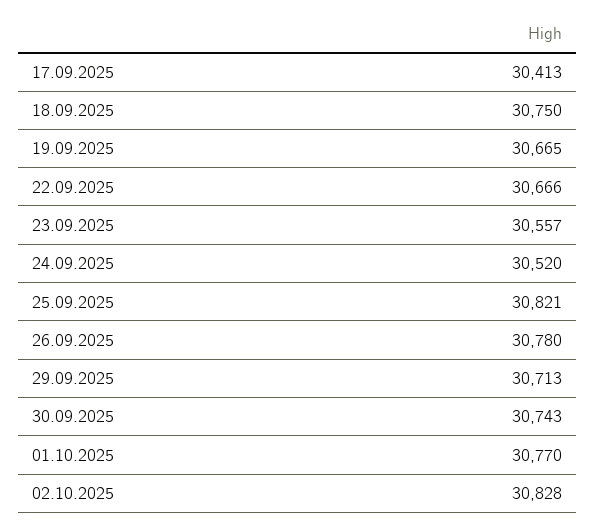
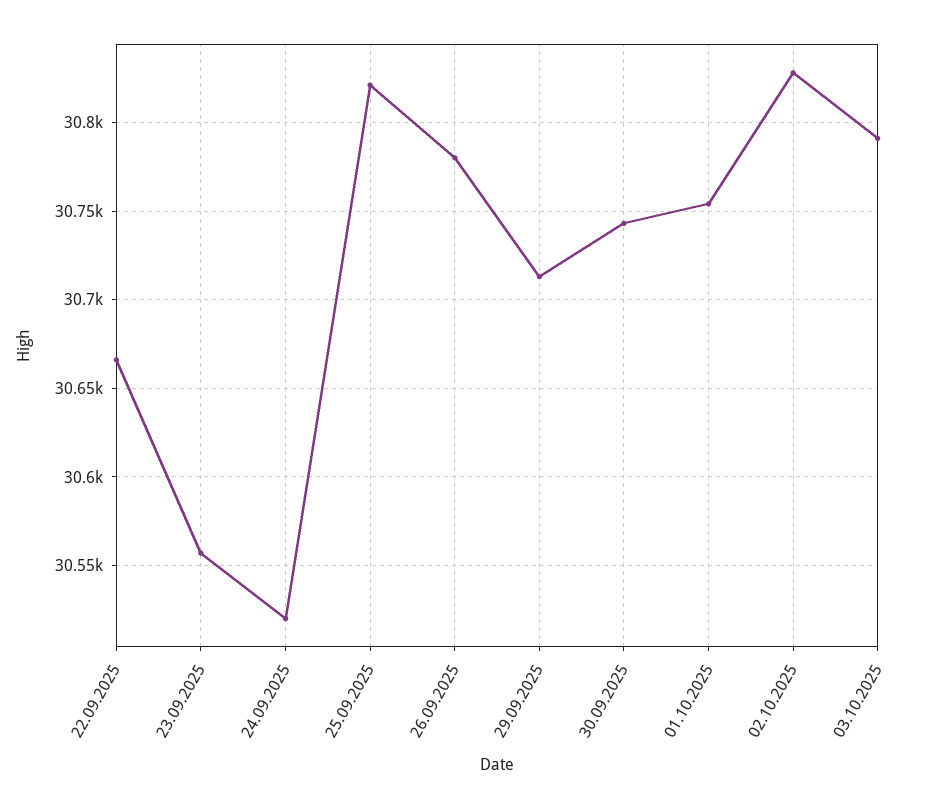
17.09.2025: 30413 -> none
18.09.2025: 30750 -> none
19.09.2025: 30665 -> none
01.10.2025: 30770 -> 30755
03.10.2025: none -> 30790

